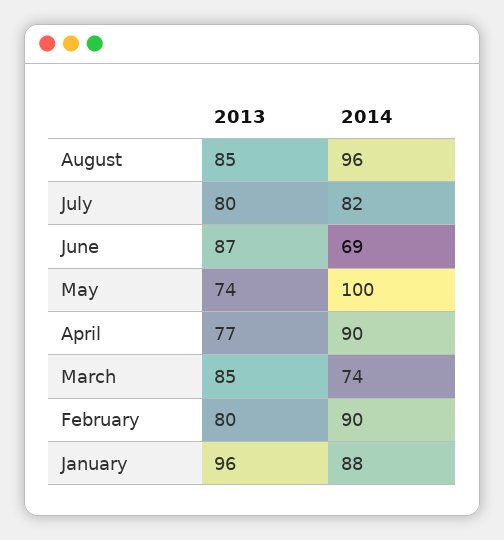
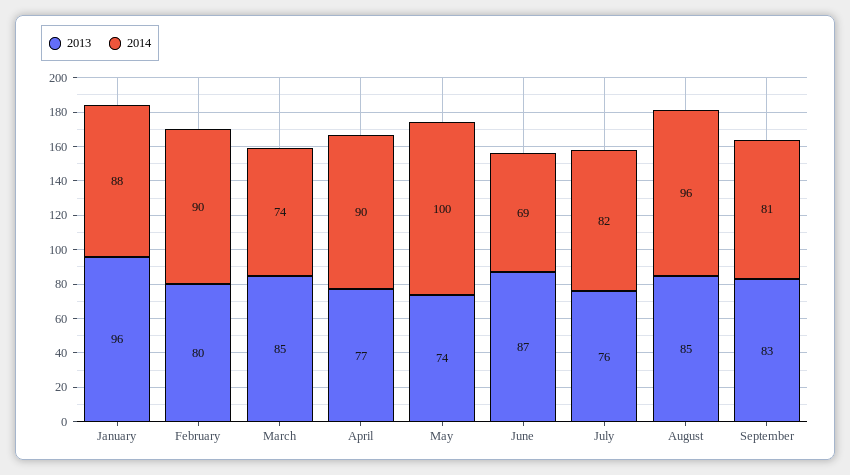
2013, July: 80 -> 76
2013, September: none -> 83
2014, September: none -> 81

